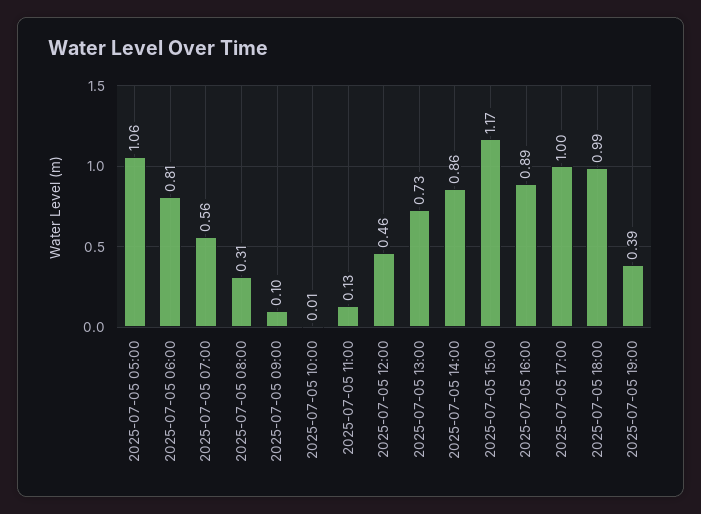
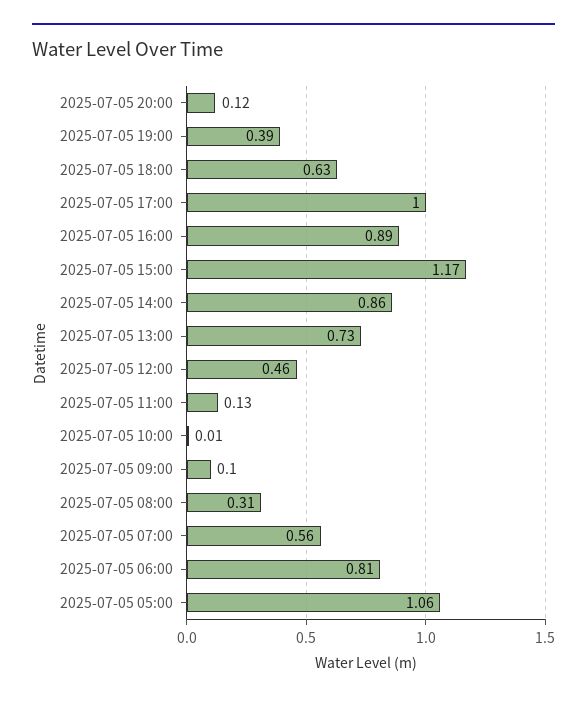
2025-07-05 18:00: 0.99 -> 0.63
2025-07-05 20:00: none -> 0.12

